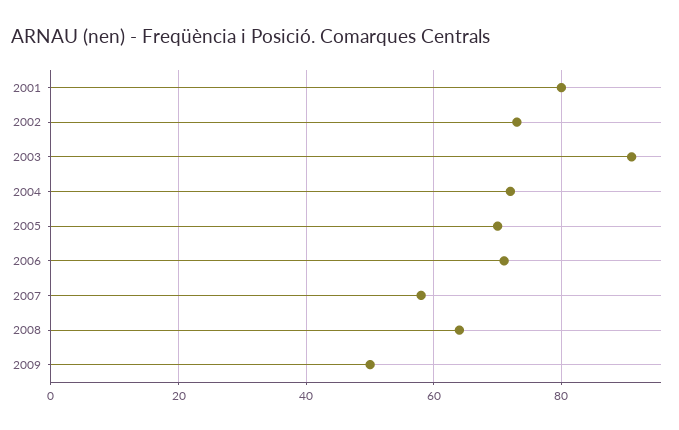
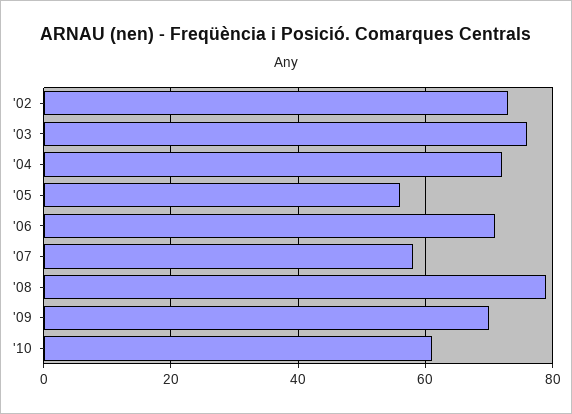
2001: 80 -> none
2003: 90 -> 75
2005: 70 -> 55
2008: 65 -> 80
2009: 50 -> 70
'10: none -> 60

